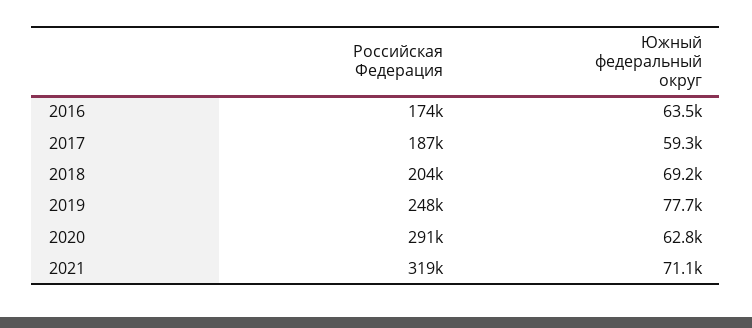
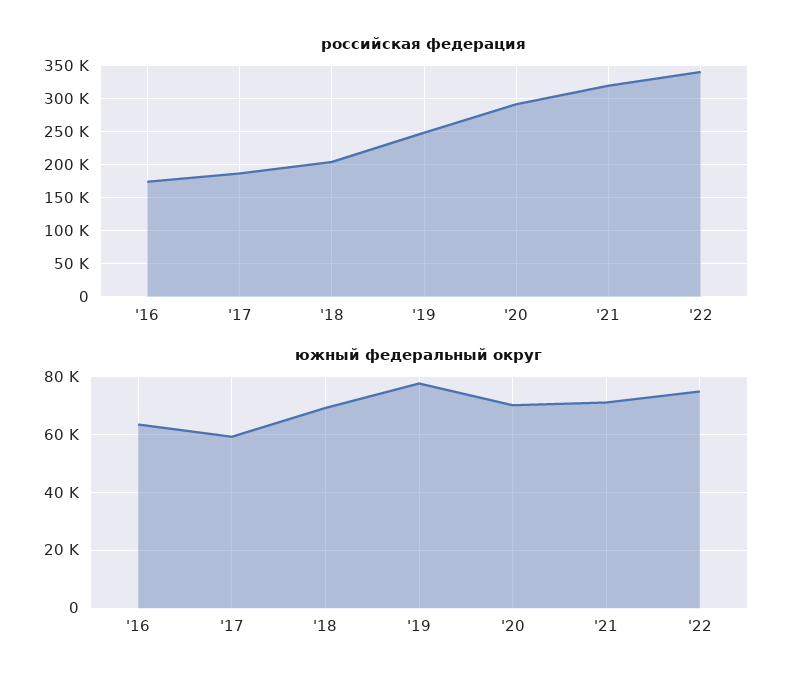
Южный федеральный округ, 2020: 62800 -> 70000
Российская Федерация, '22: none -> 340000
Южный федеральный округ, '22: none -> 75000

